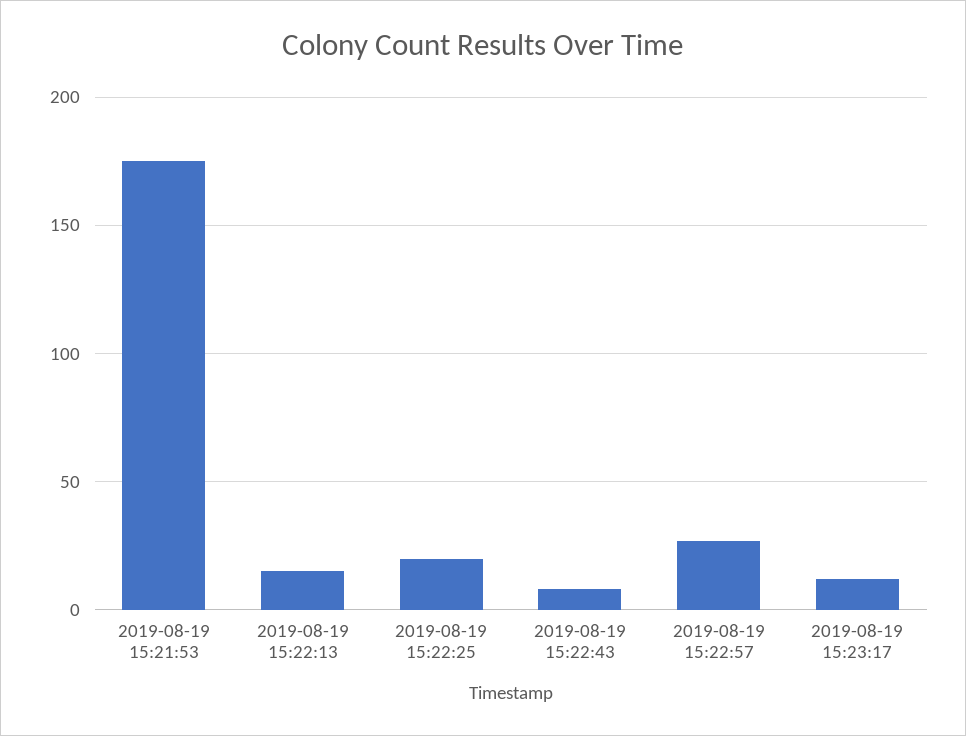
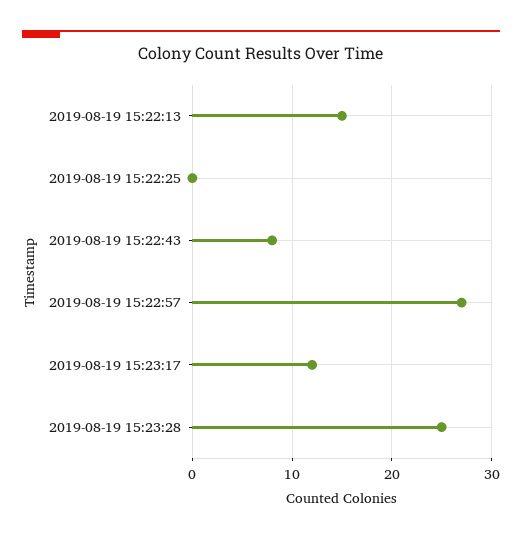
2019-08-19 15:21:53: 175 -> none
2019-08-19 15:22:25: 20 -> 0
2019-08-19 15:23:28: none -> 25

